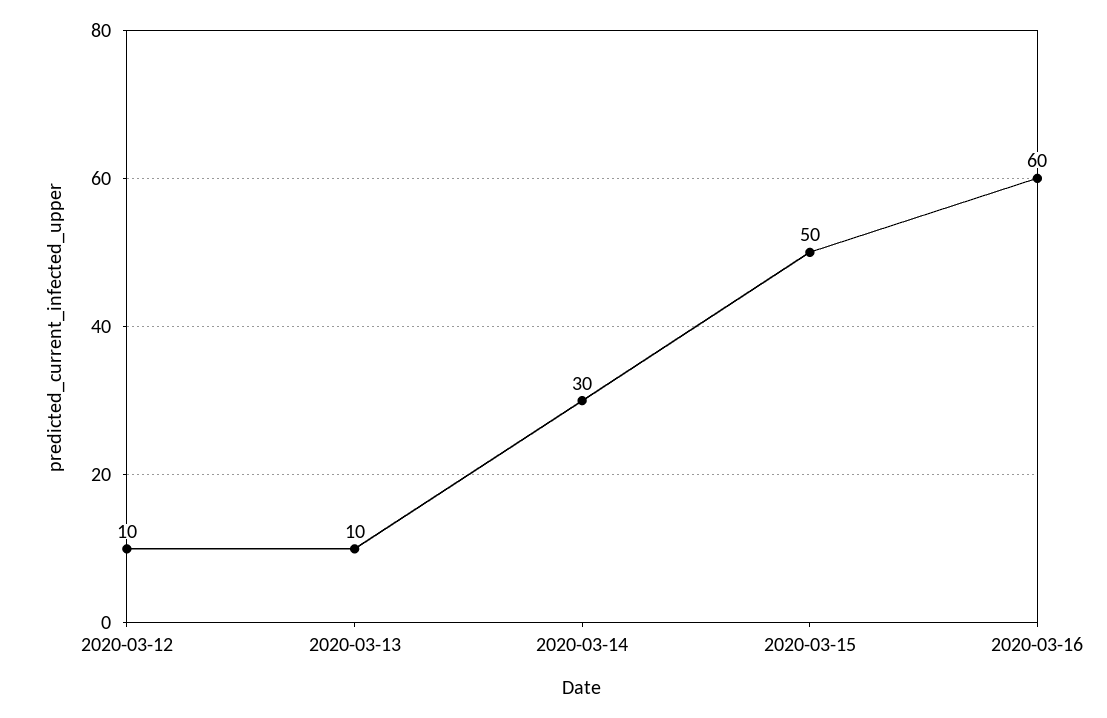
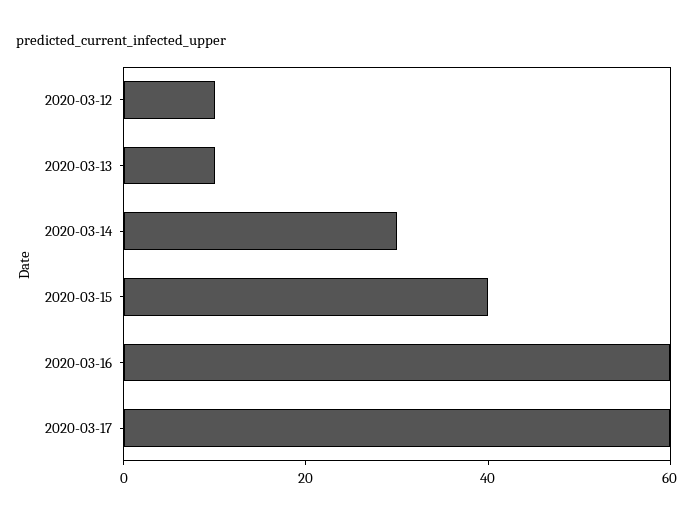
2020-03-15: 50 -> 40
2020-03-17: none -> 60

